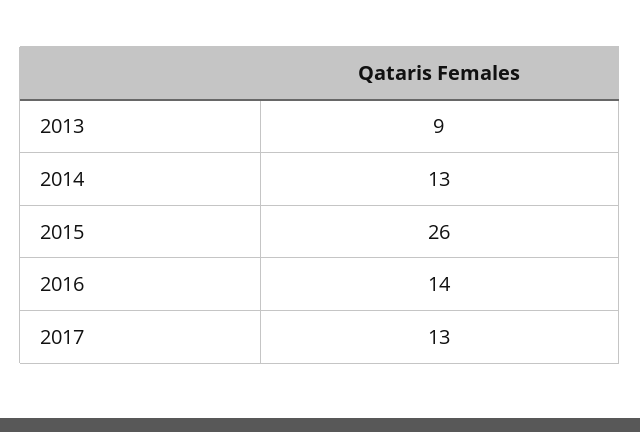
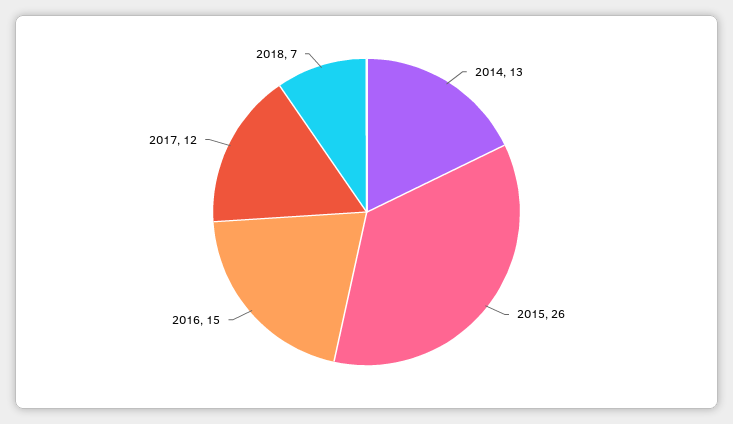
2013: 9 -> none
2016: 14 -> 15
2017: 13 -> 12
2018: none -> 7

